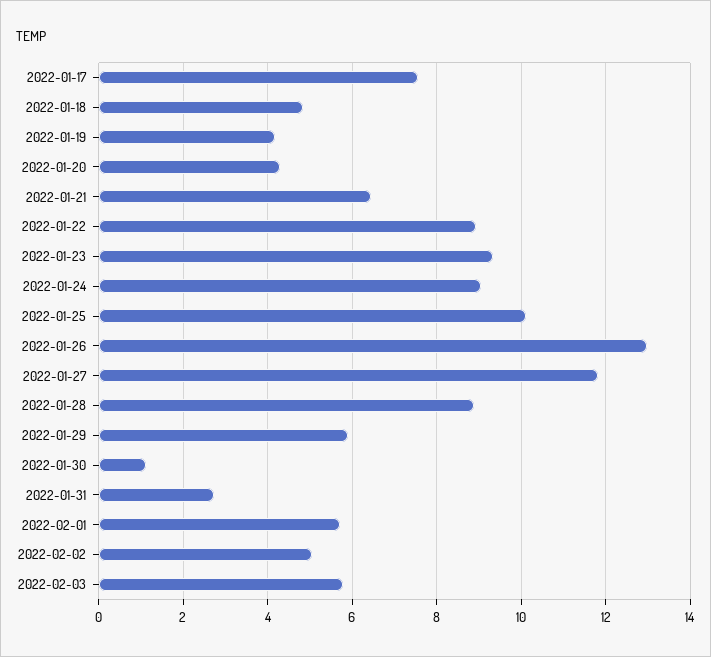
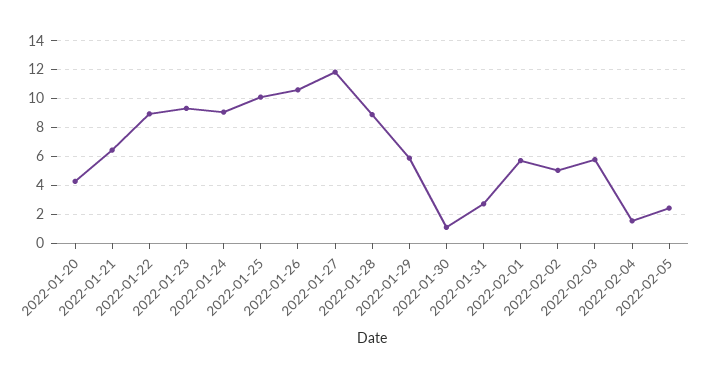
2022-01-17: 7.6 -> none
2022-01-18: 4.8 -> none
2022-01-19: 4.2 -> none
2022-01-26: 13 -> 10.5
2022-02-04: none -> 1.5
2022-02-05: none -> 2.5

